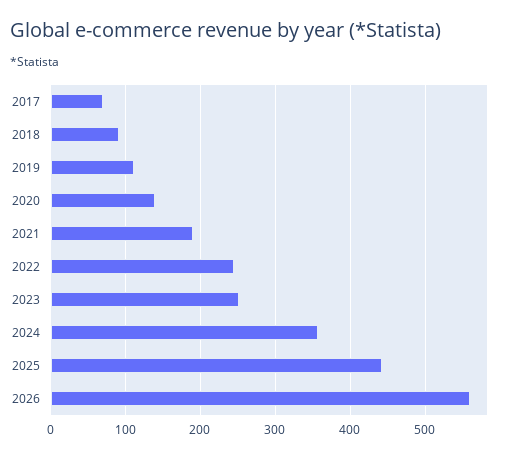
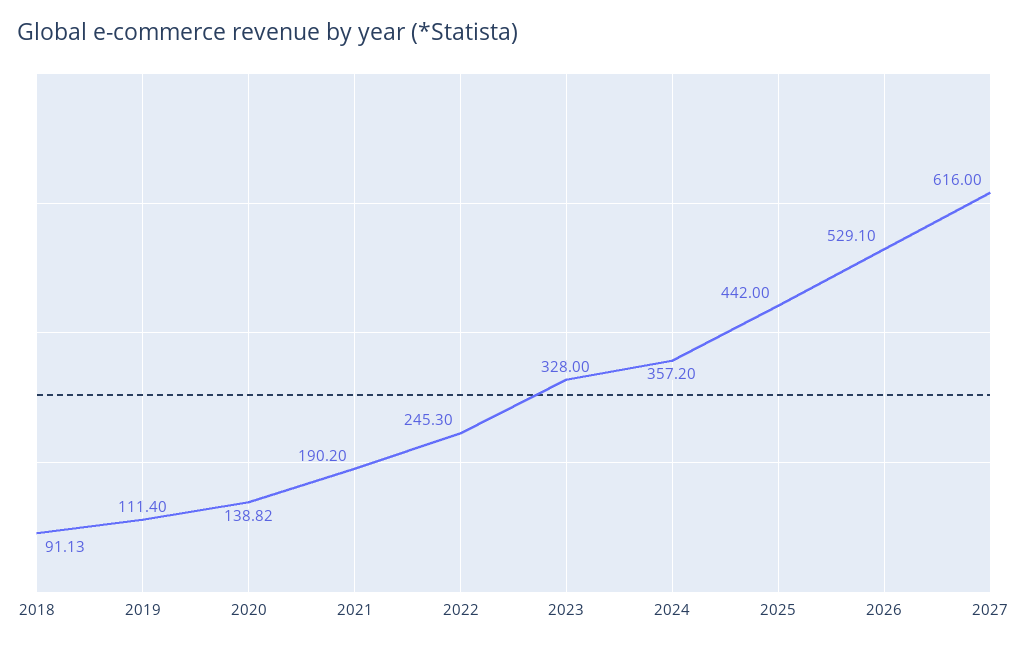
2017: 70 -> none
2023: 250 -> 328
2026: 560 -> 529.1
2027: none -> 616

